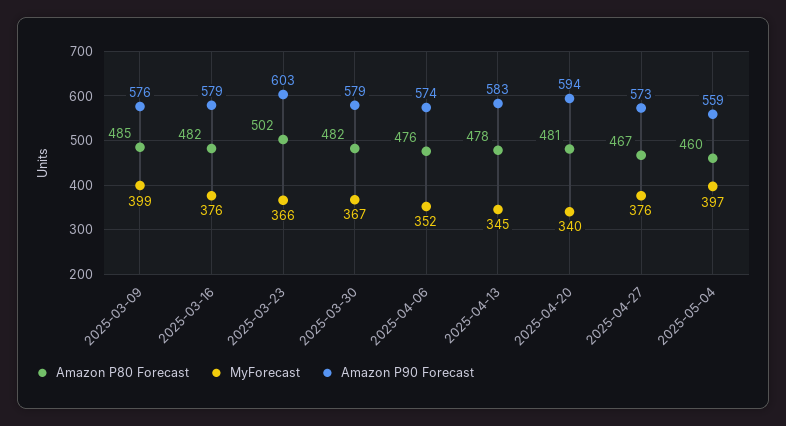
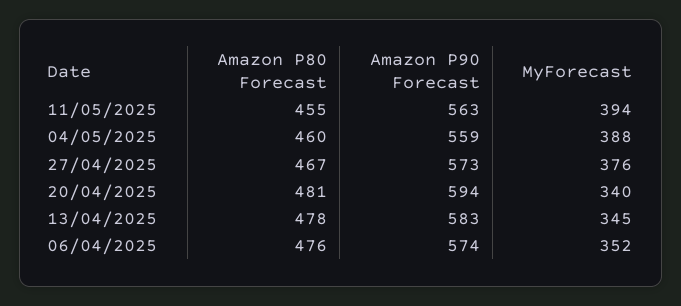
Amazon P80 Forecast, 2025-03-09: 485 -> none
MyForecast, 2025-03-09: 399 -> none
Amazon P90 Forecast, 2025-03-09: 576 -> none
Amazon P80 Forecast, 2025-03-16: 482 -> none
MyForecast, 2025-03-16: 376 -> none
Amazon P90 Forecast, 2025-03-16: 579 -> none
Amazon P80 Forecast, 2025-03-23: 502 -> none
MyForecast, 2025-03-23: 366 -> none
Amazon P90 Forecast, 2025-03-23: 603 -> none
Amazon P80 Forecast, 2025-03-30: 482 -> none
MyForecast, 2025-03-30: 367 -> none
Amazon P90 Forecast, 2025-03-30: 579 -> none
MyForecast, 2025-05-04: 397 -> 388
Amazon P80 Forecast, 11/05/2025: none -> 455
Amazon P90 Forecast, 11/05/2025: none -> 563
MyForecast, 11/05/2025: none -> 394

